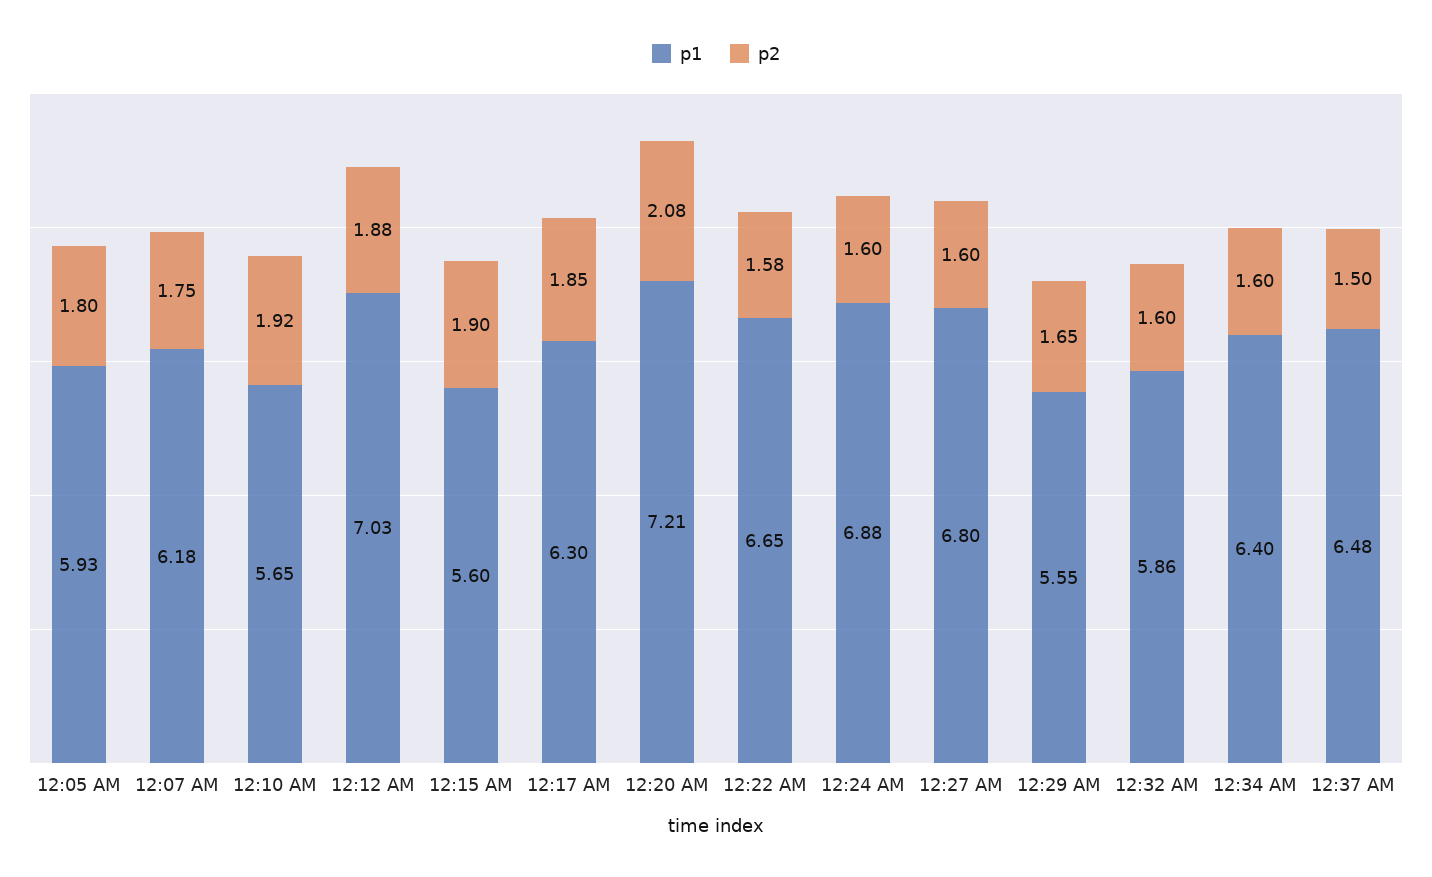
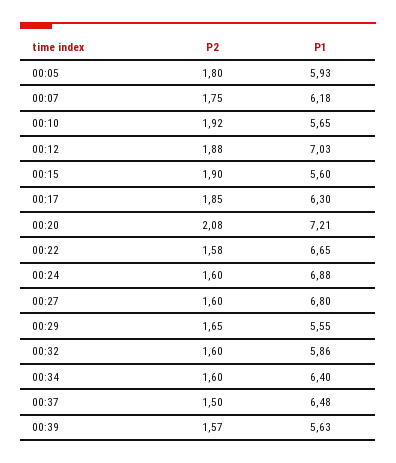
p2, 00:39: none -> 1.57
p1, 00:39: none -> 5.63

